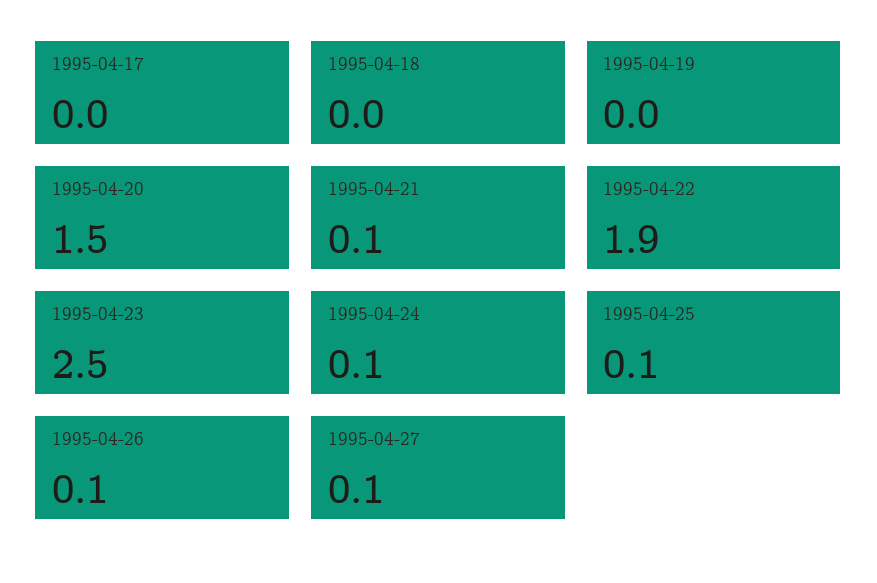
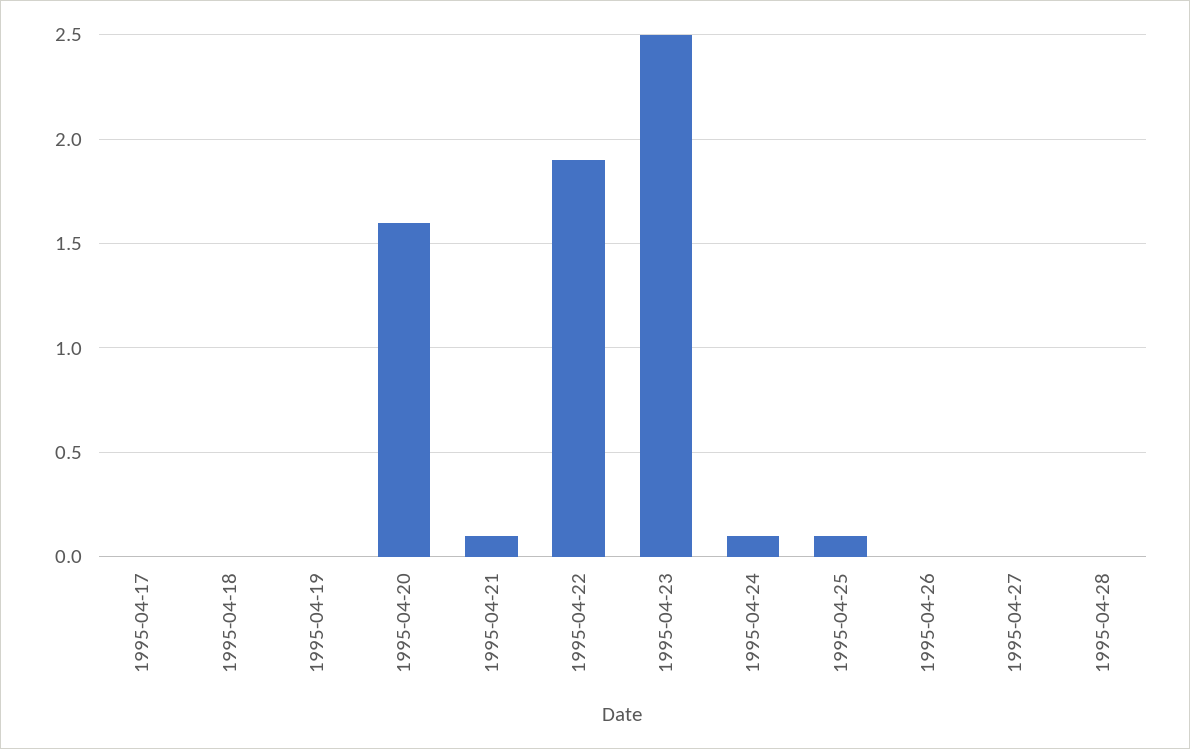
1995-04-20: 1.5 -> 1.6
1995-04-26: 0.1 -> 0
1995-04-27: 0.1 -> 0
1995-04-28: none -> 0

